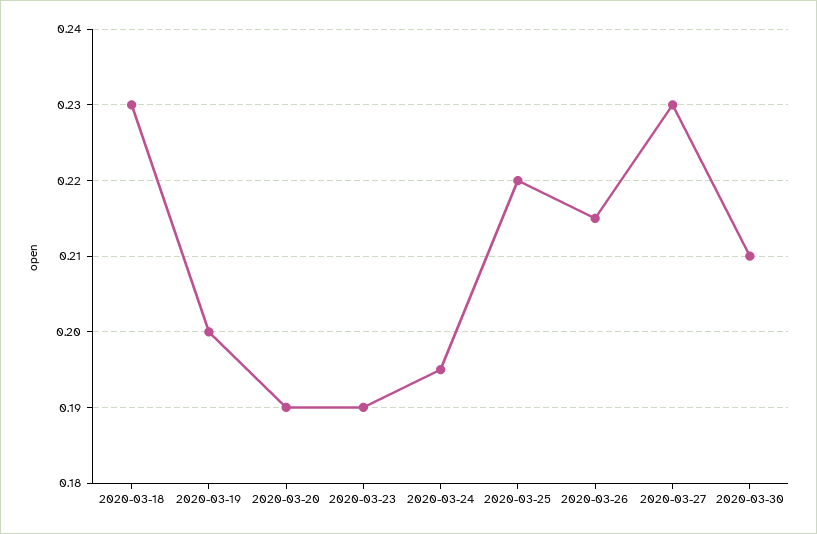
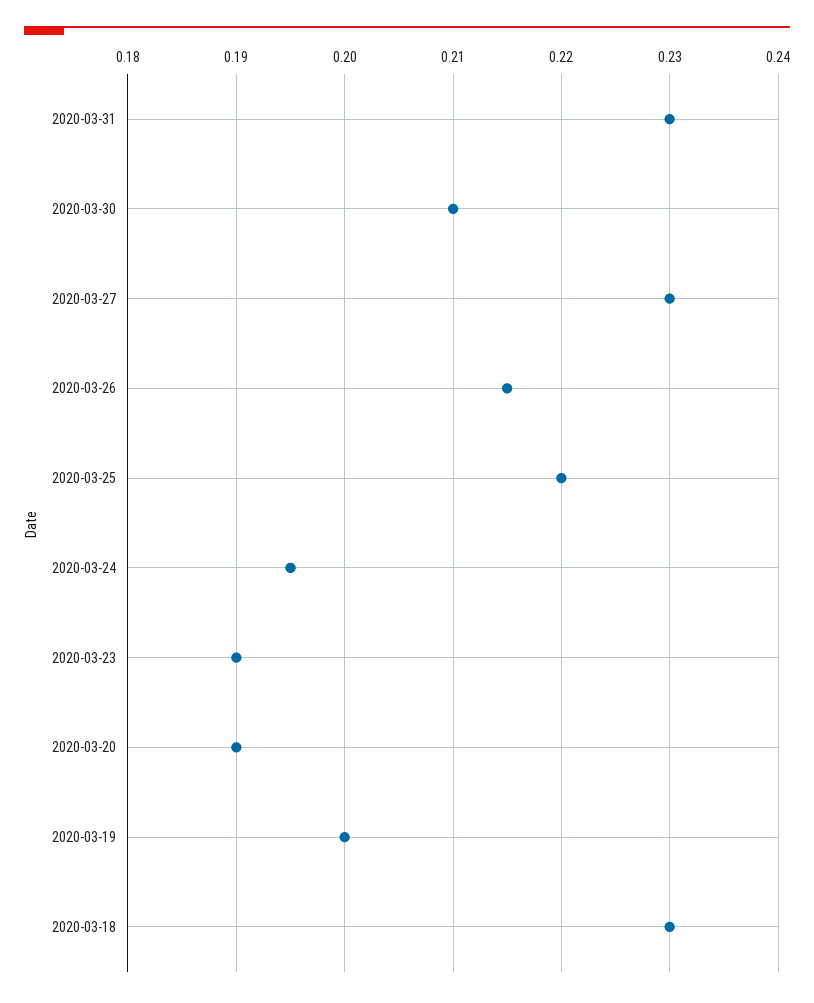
2020-03-31: none -> 0.23

